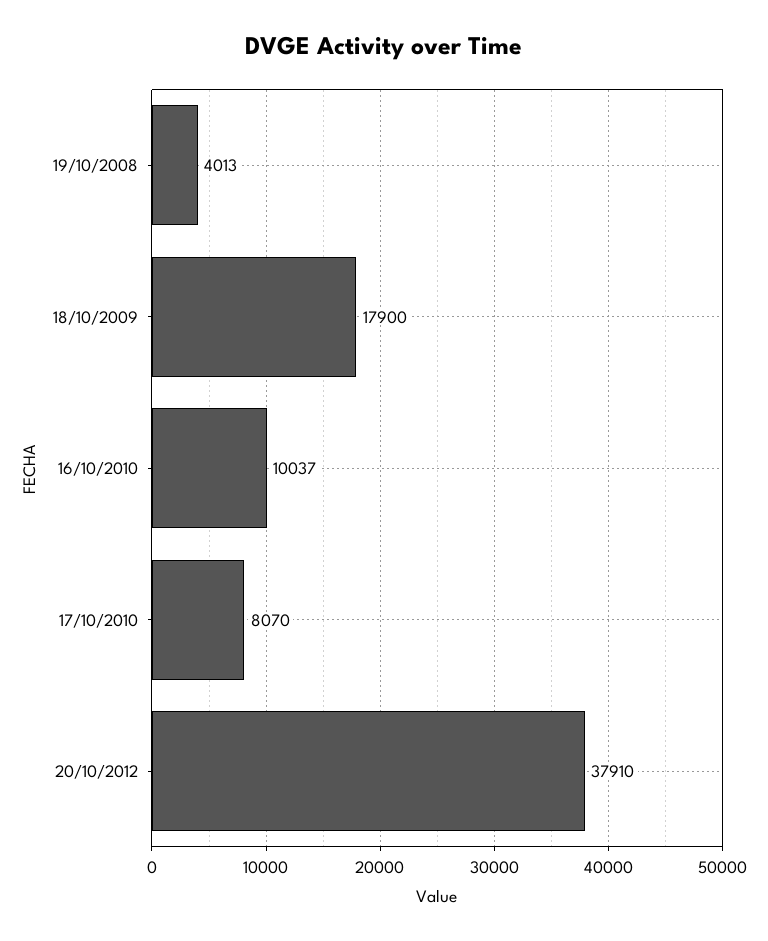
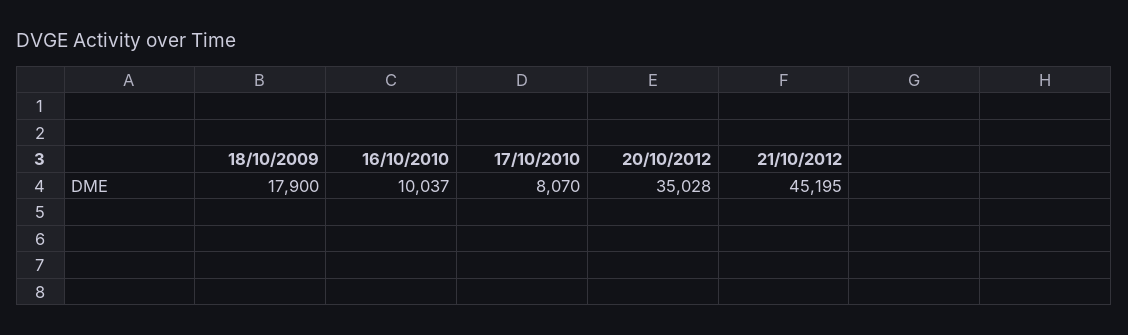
19/10/2008: 4013 -> none
20/10/2012: 37910 -> 35028
21/10/2012: none -> 45195

